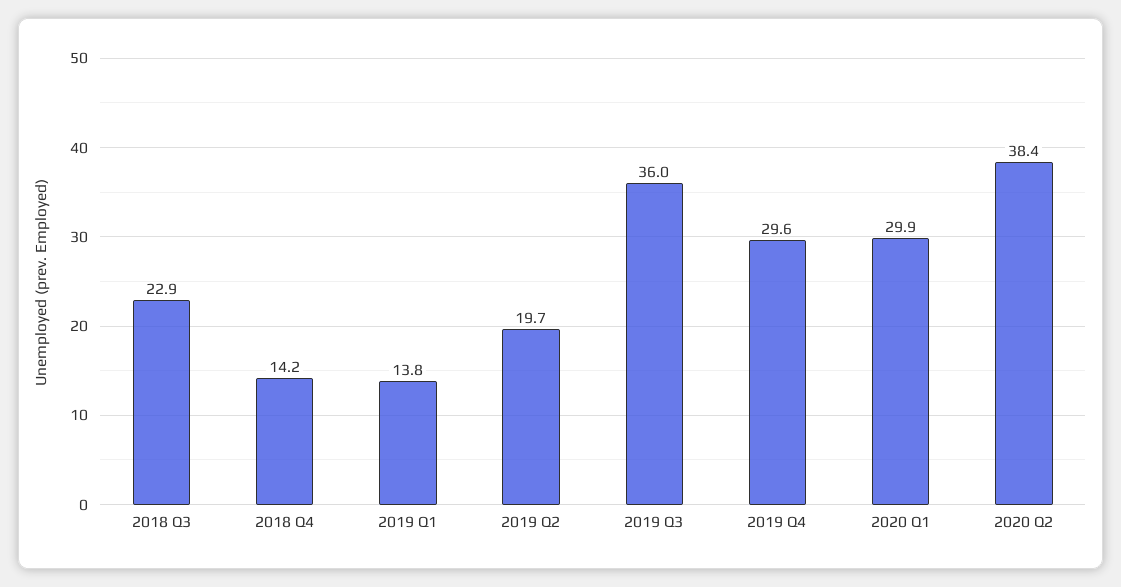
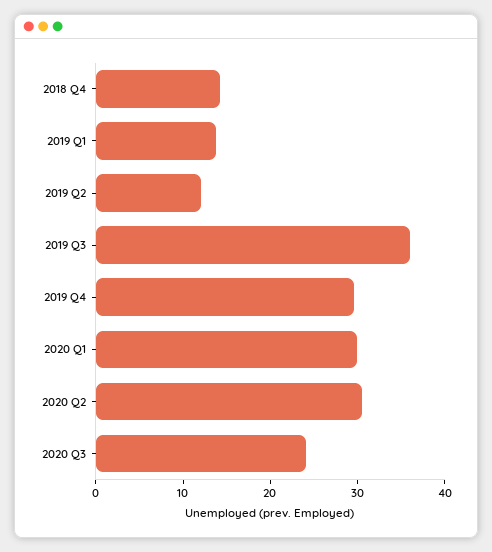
2018 Q3: 22.9 -> none
2019 Q2: 19.7 -> 12
2020 Q2: 38.4 -> 30
2020 Q3: none -> 24

